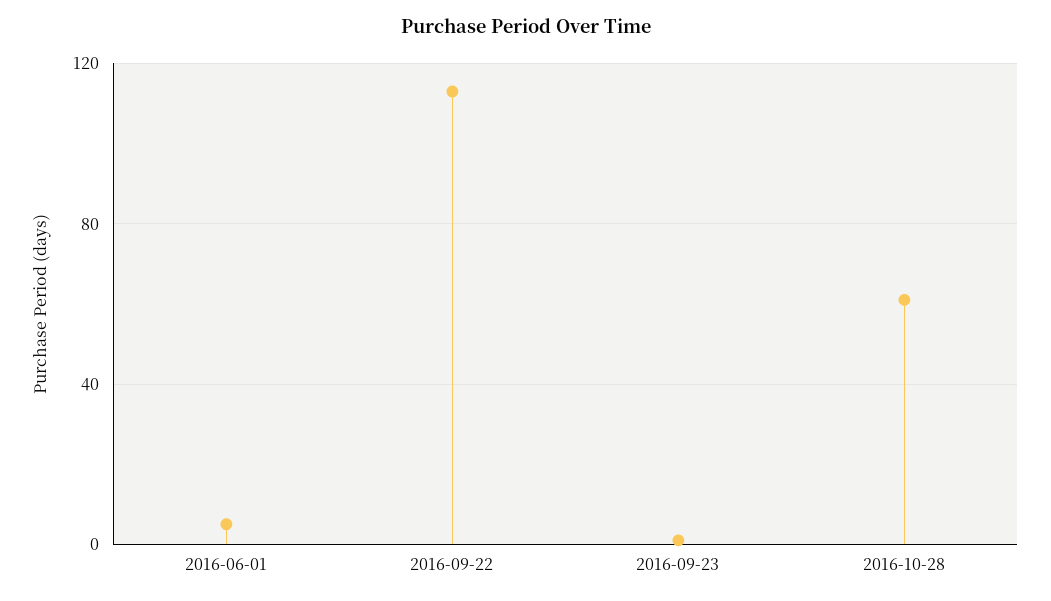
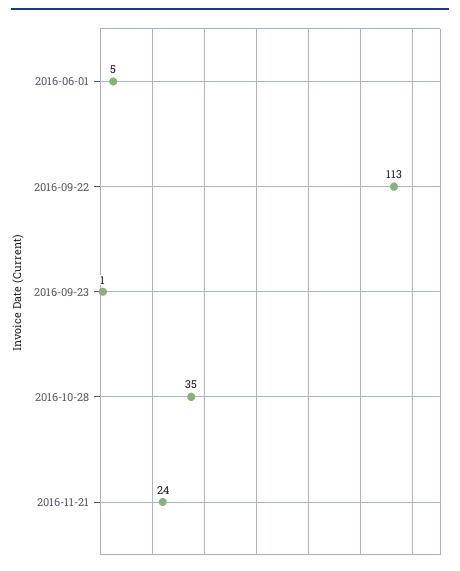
2016-10-28: 60 -> 35
2016-11-21: none -> 24

